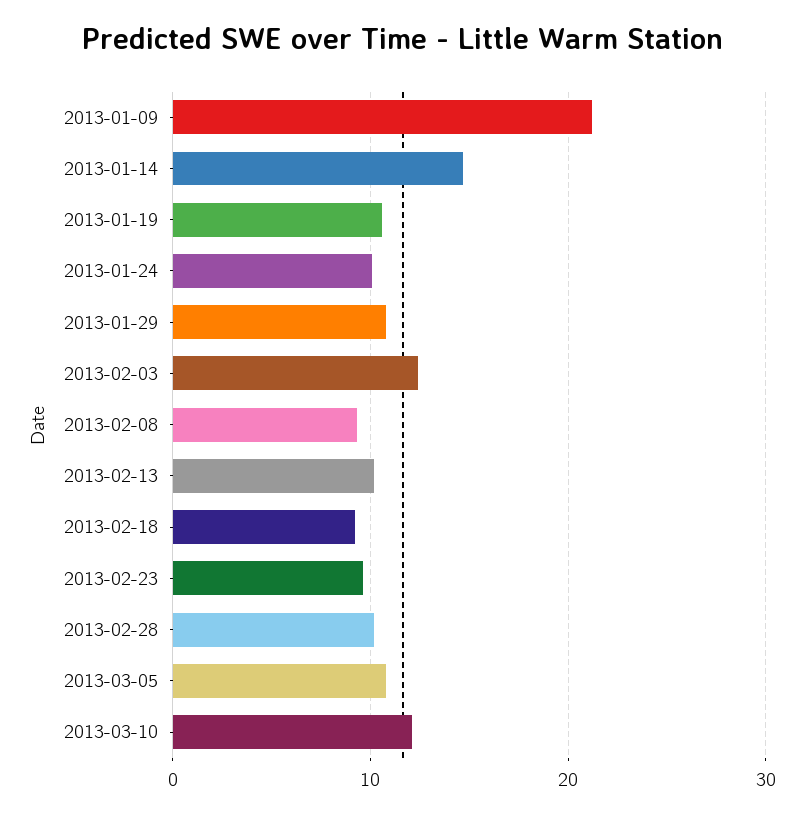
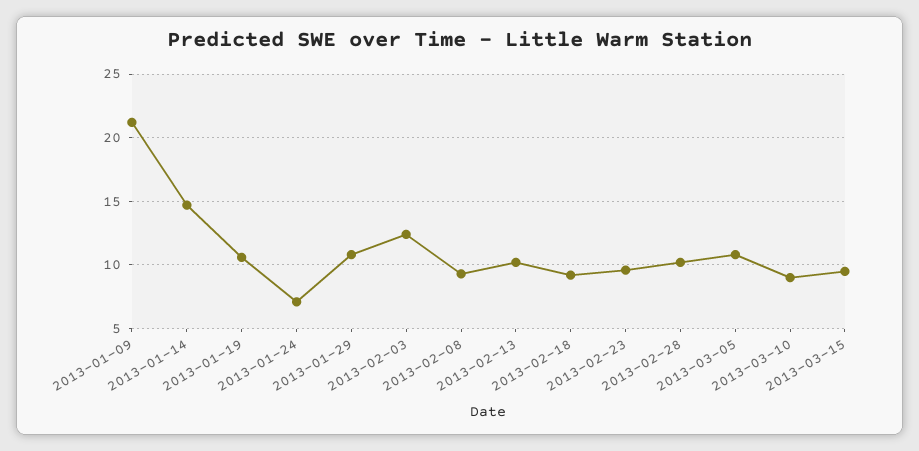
2013-01-24: 10 -> 7
2013-03-10: 12 -> 9
2013-03-15: none -> 9.5

